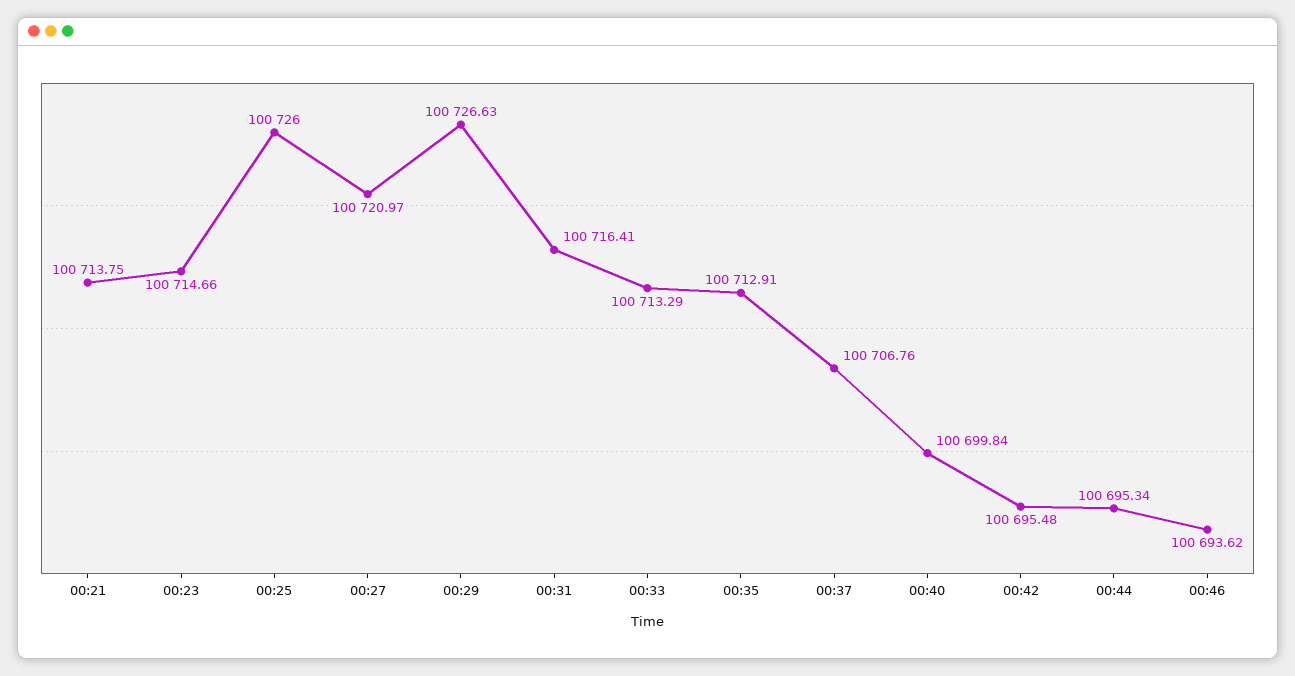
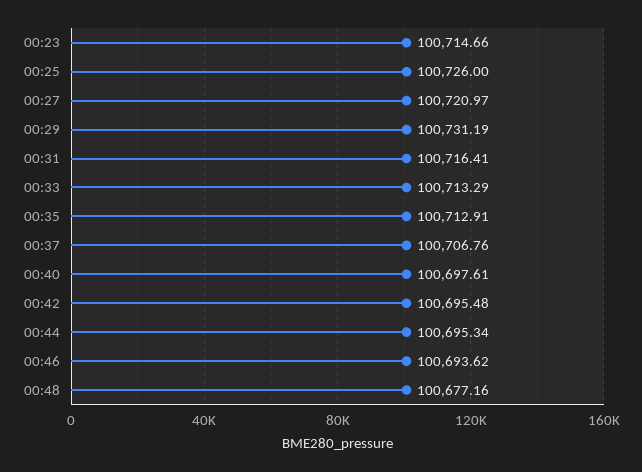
00:21: 100713.75 -> none
00:29: 100726.63 -> 100731.19
00:40: 100699.84 -> 100697.61
00:48: none -> 100677.16

